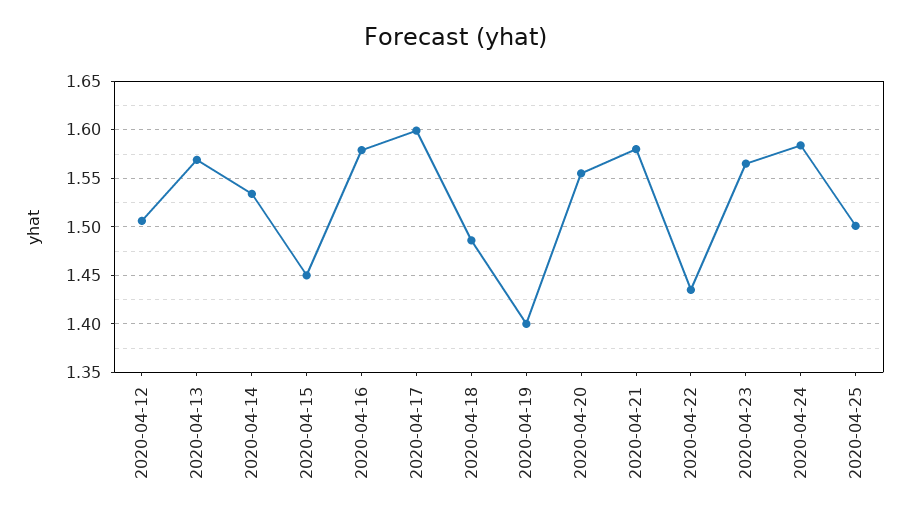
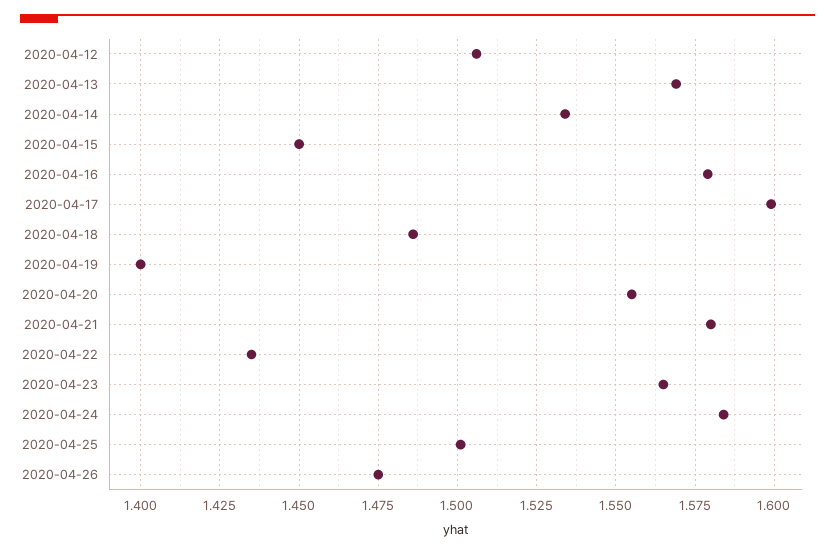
2020-04-26: none -> 1.475

